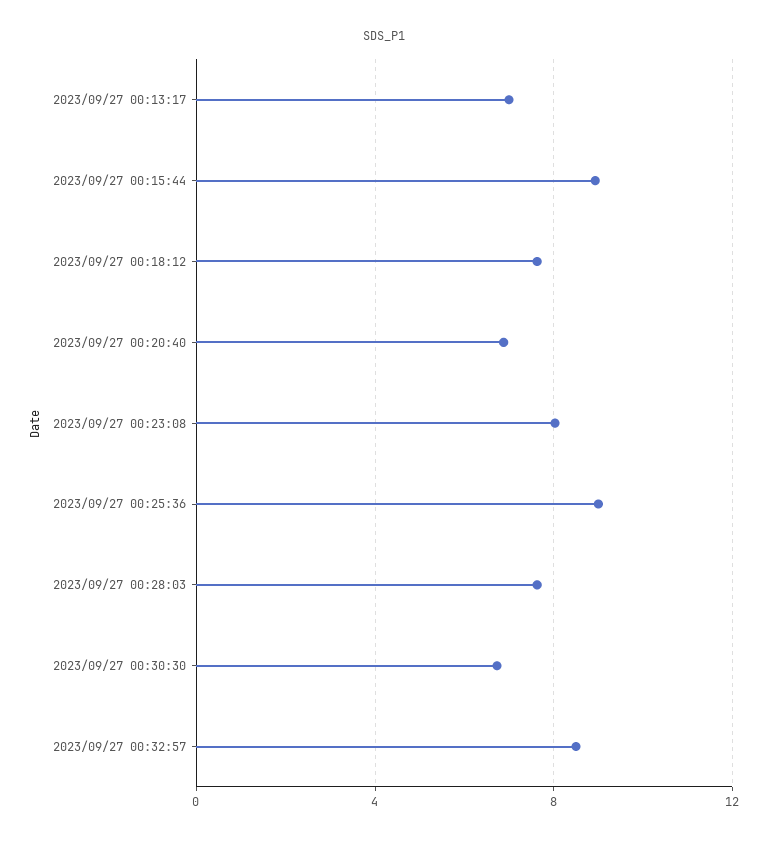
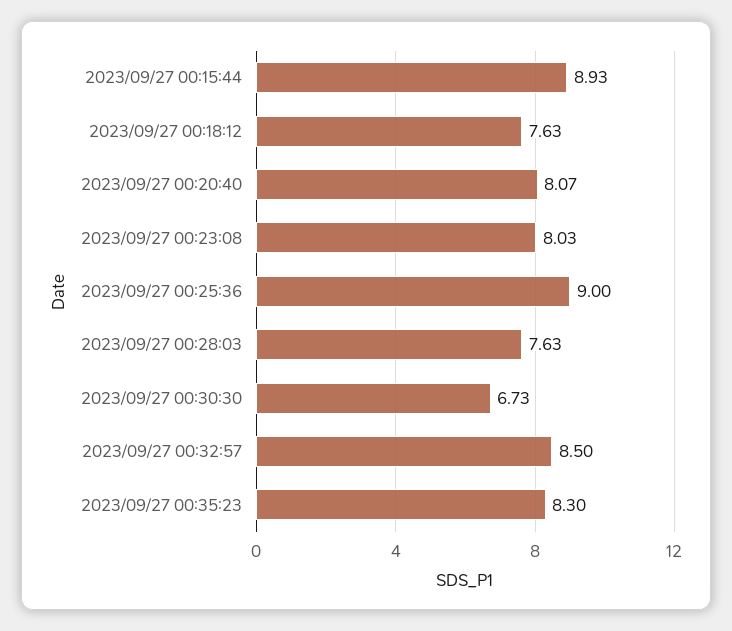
2023/09/27 00:13:17: 7 -> none
2023/09/27 00:20:40: 7 -> 8.07
2023/09/27 00:35:23: none -> 8.3

